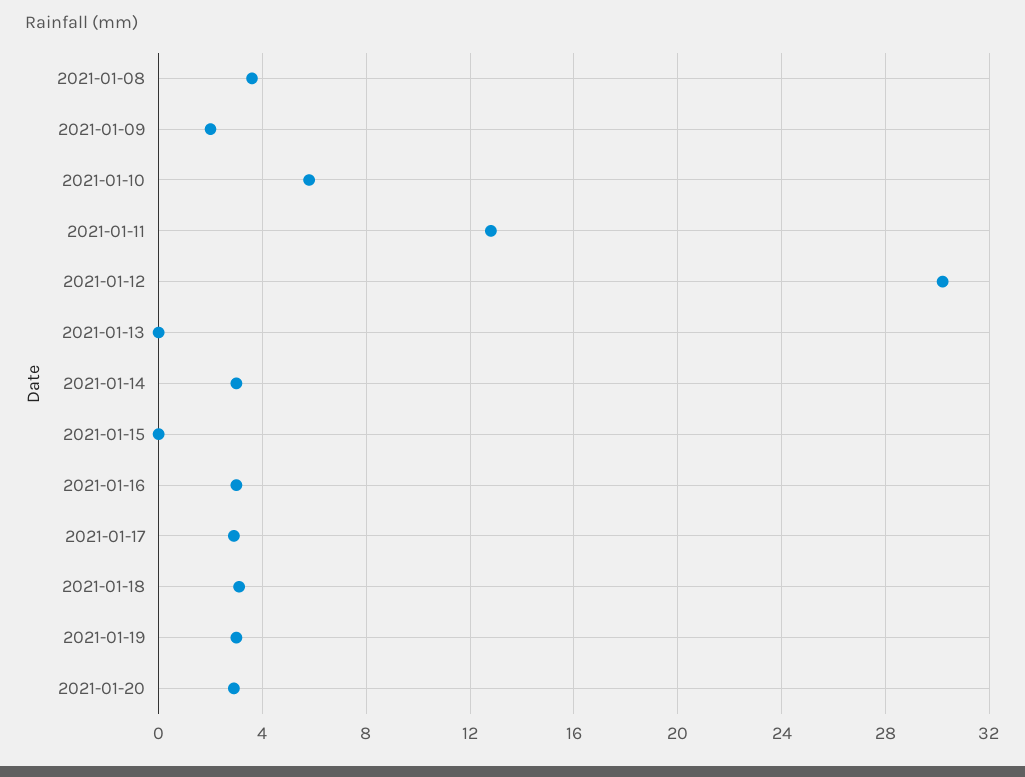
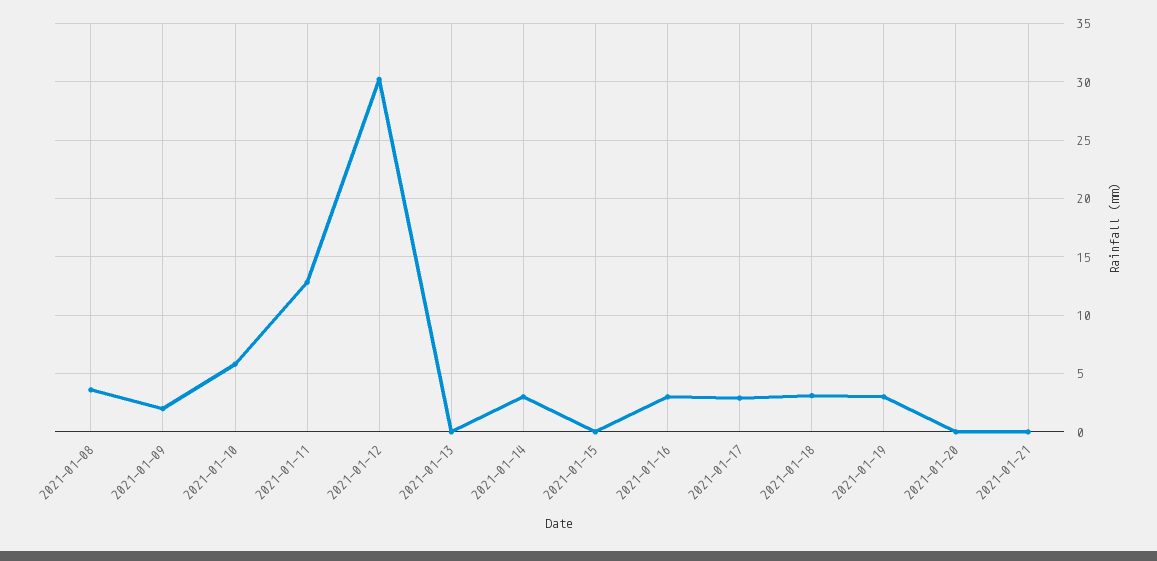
2021-01-20: 3 -> 0
2021-01-21: none -> 0

